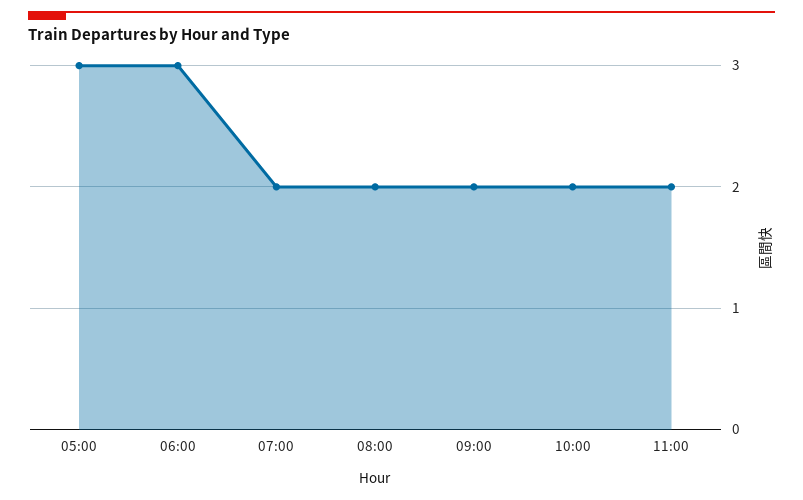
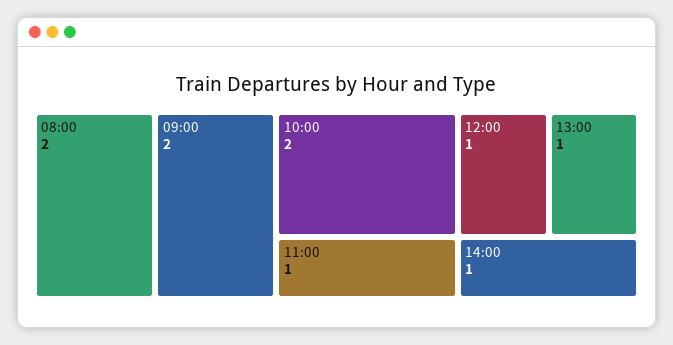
05:00: 3 -> none
06:00: 3 -> none
07:00: 2 -> none
11:00: 2 -> 1
12:00: none -> 1
13:00: none -> 1
14:00: none -> 1

